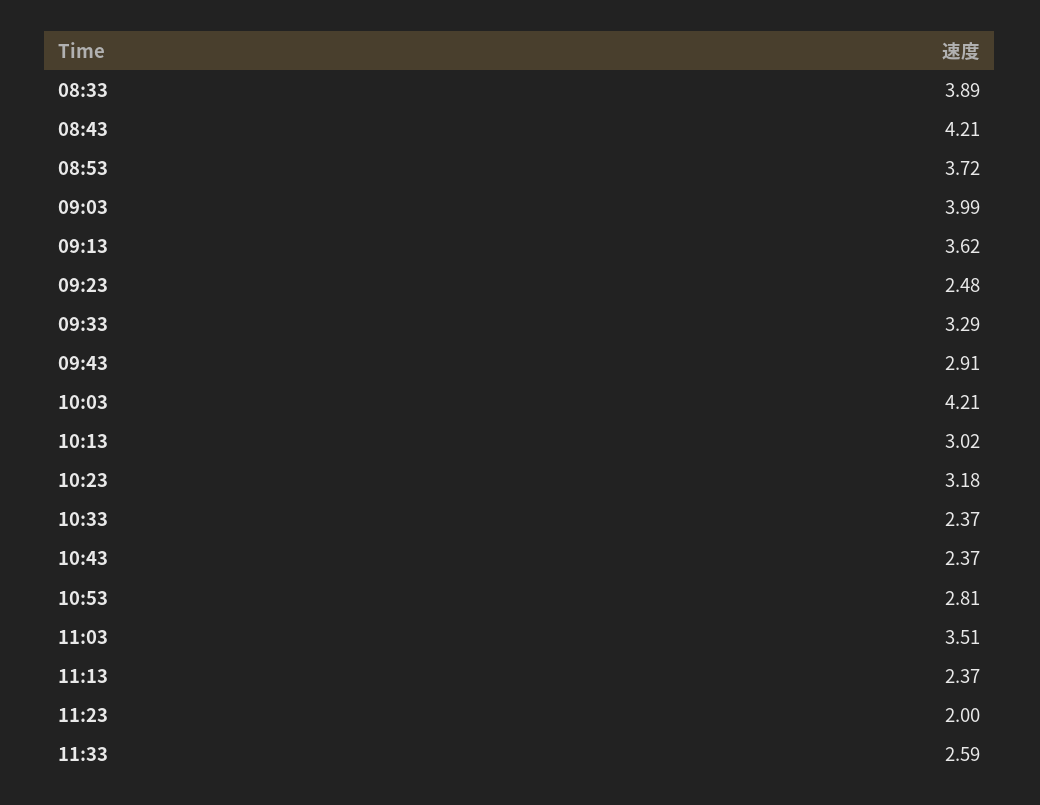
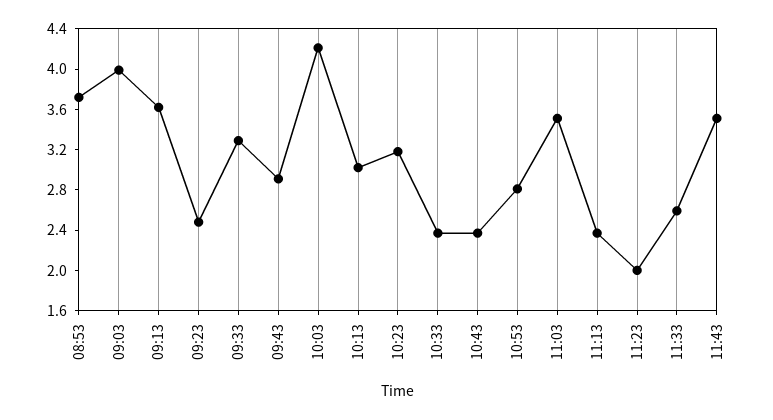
08:33: 3.89 -> none
08:43: 4.21 -> none
11:43: none -> 3.5

